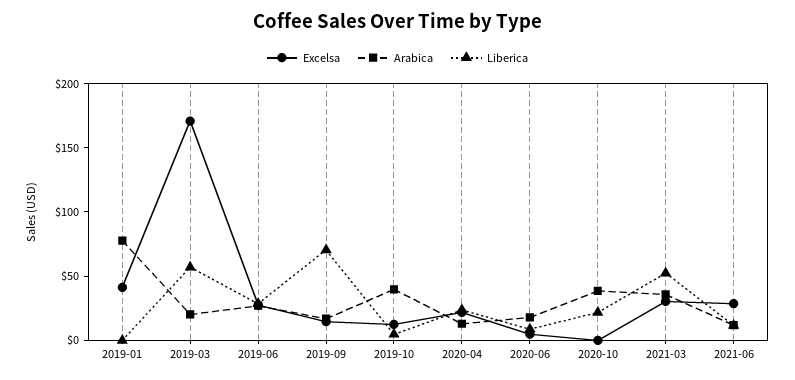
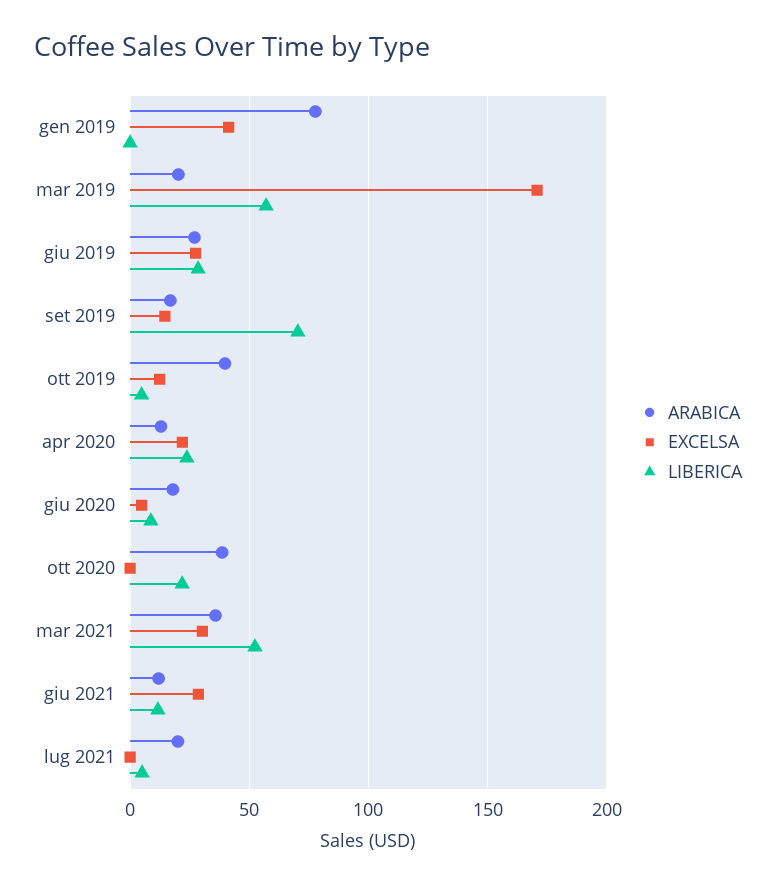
Arabica, lug 2021: none -> 20
Excelsa, lug 2021: none -> 0
Liberica, lug 2021: none -> 5

